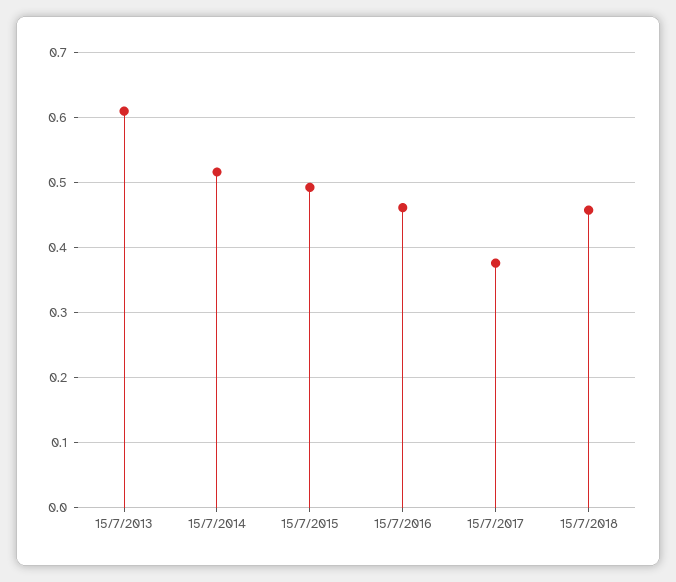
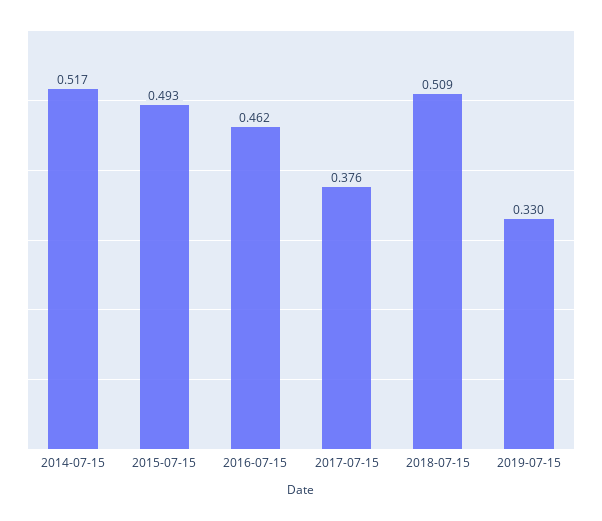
15/7/2013: 0.61 -> none
15/7/2018: 0.46 -> 0.509
2019-07-15: none -> 0.33

